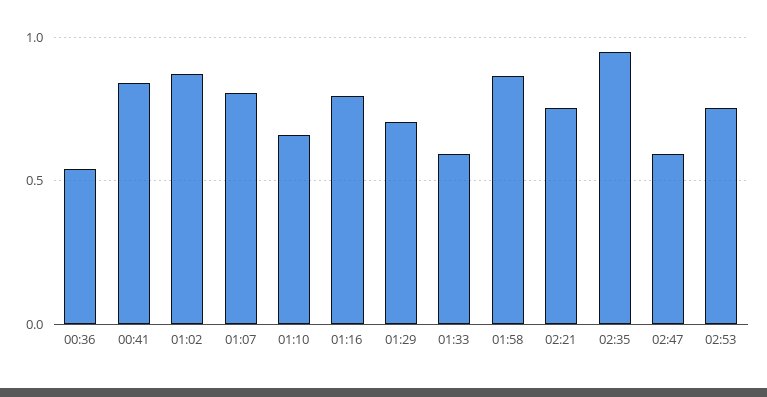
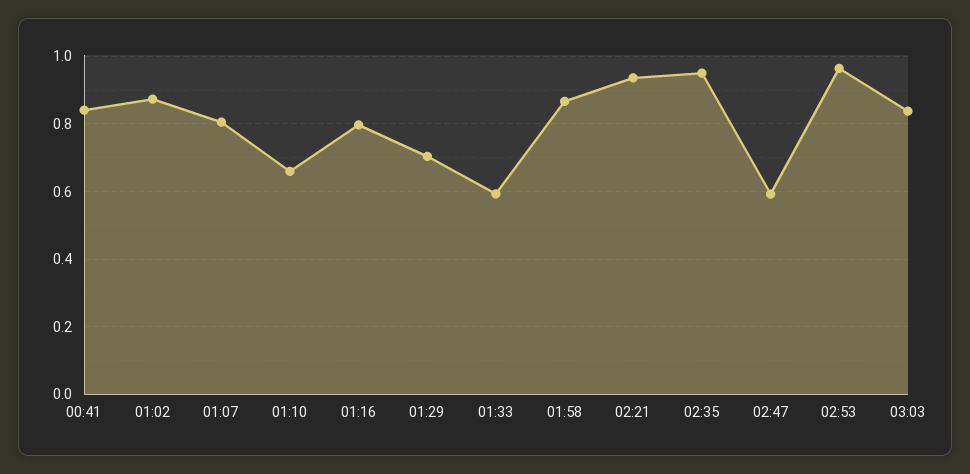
00:36: 0.55 -> none
02:21: 0.75 -> 0.94
02:53: 0.75 -> 0.96
03:03: none -> 0.84

